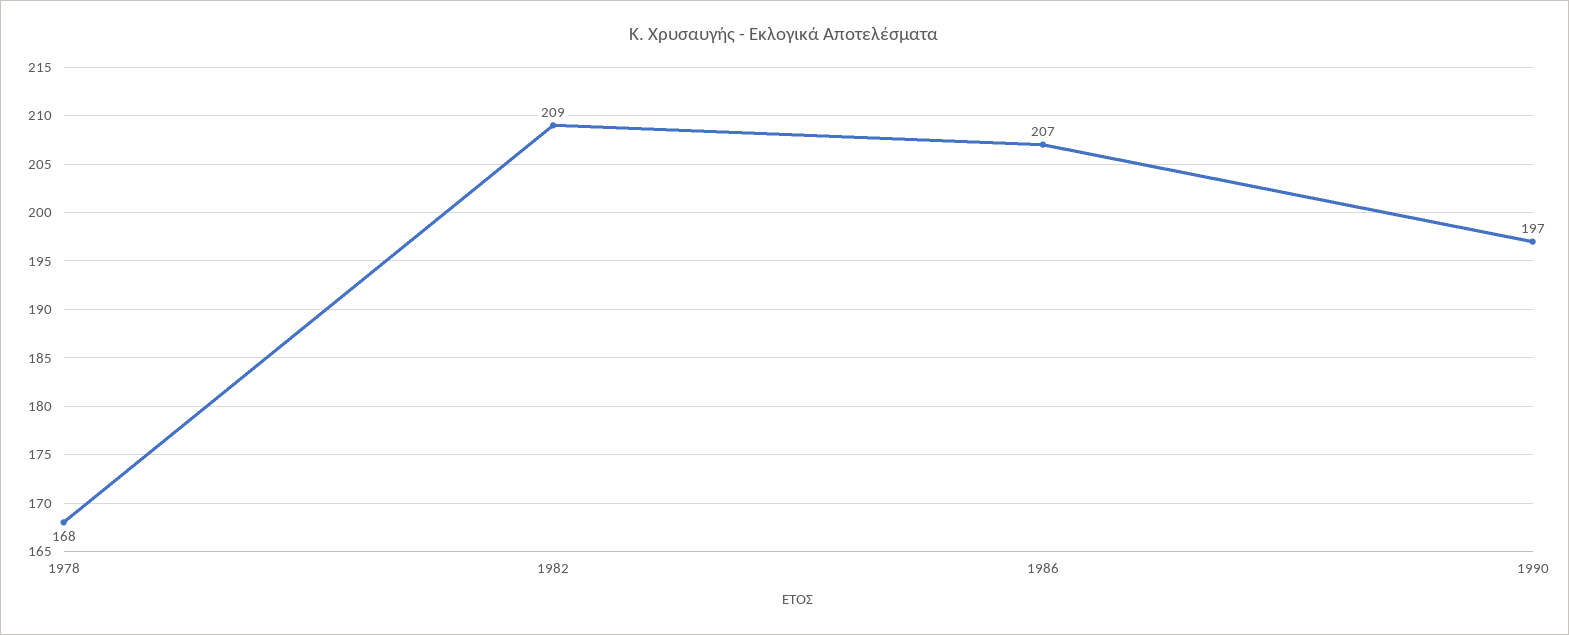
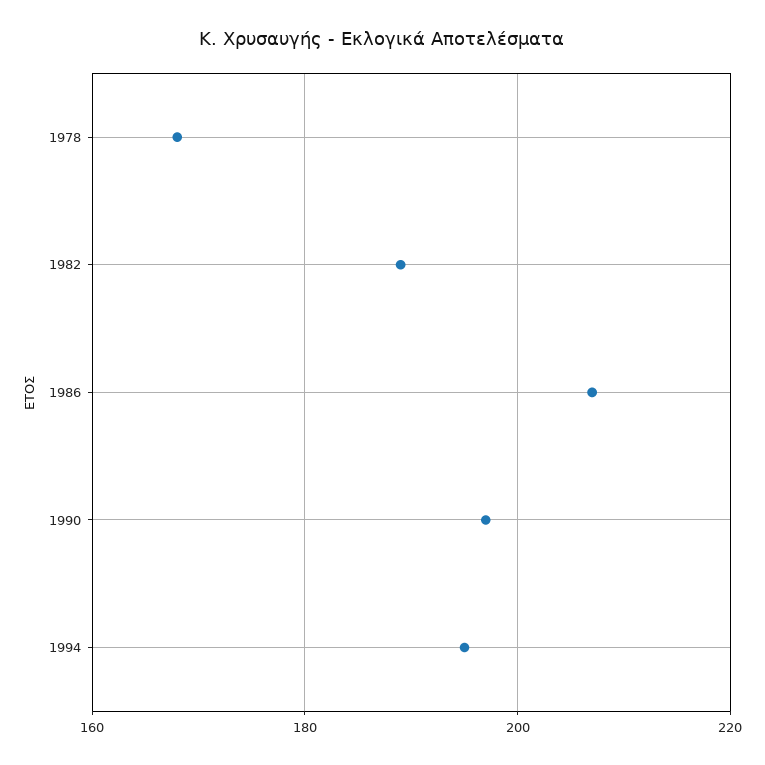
1982: 209 -> 190
1994: none -> 195

